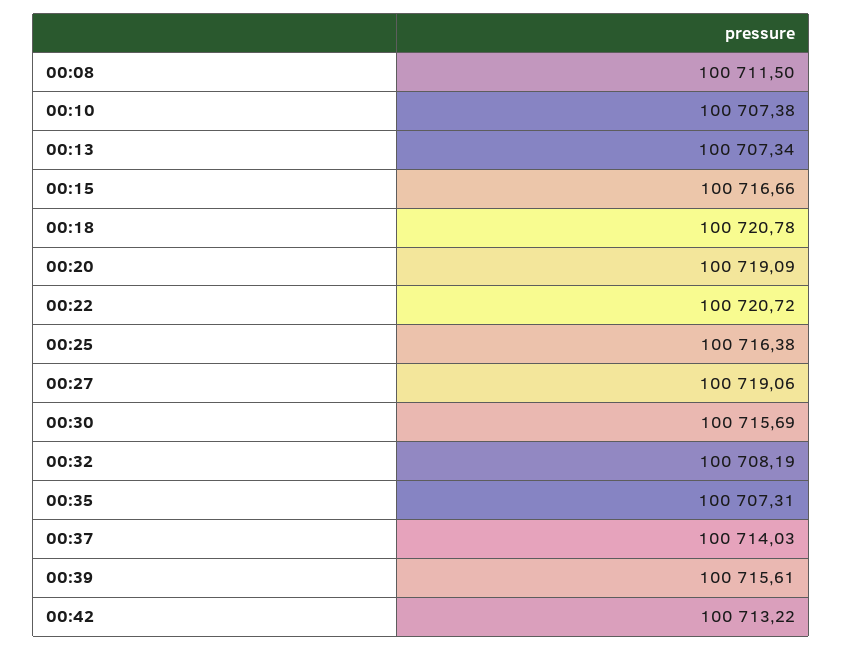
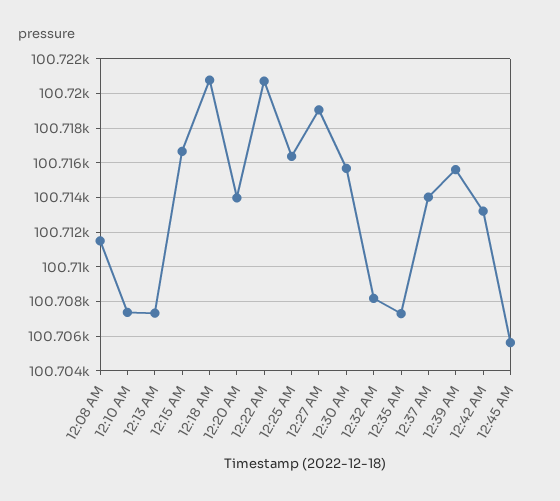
00:20: 100719.09 -> 100714
12:45 AM: none -> 100705.5

